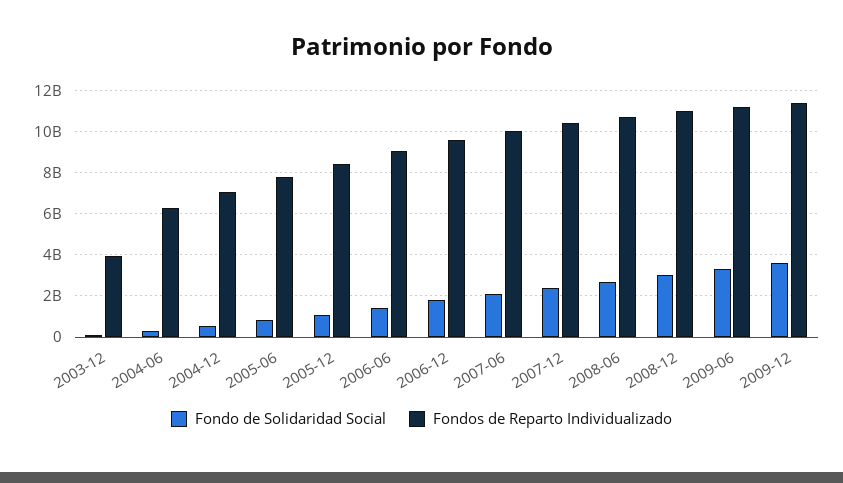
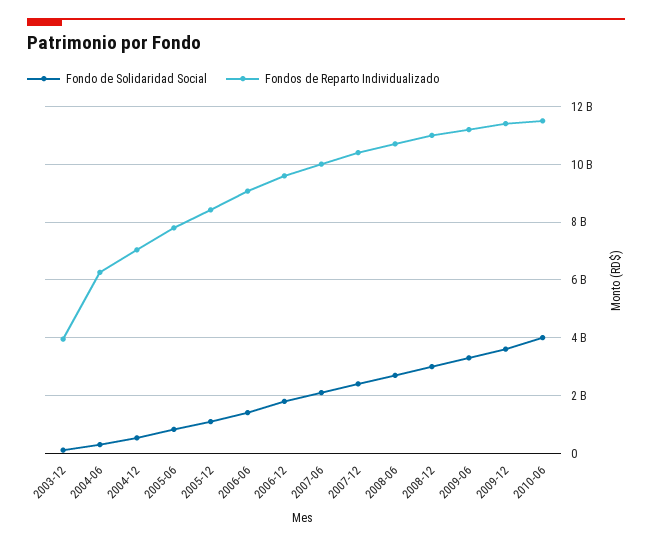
Fondo de Solidaridad Social, 2010-06: none -> 4000000000
Fondos de Reparto Individualizado, 2010-06: none -> 11500000000

